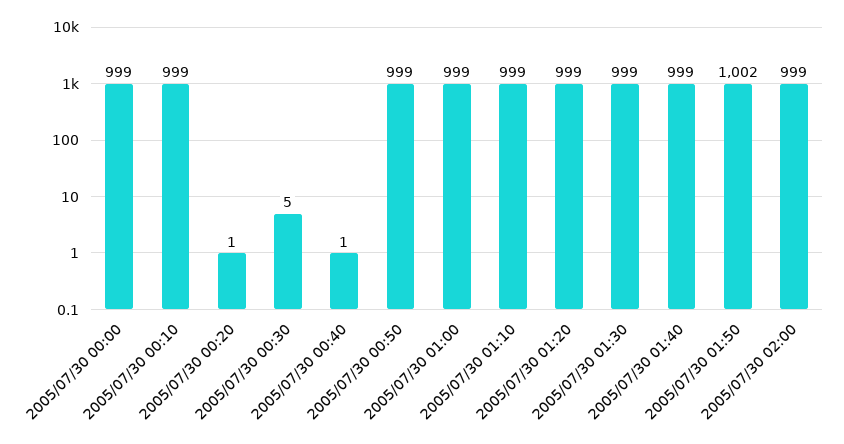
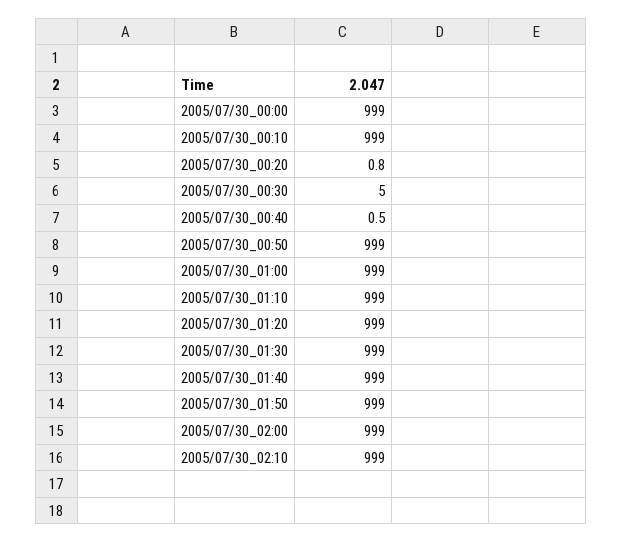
2005/07/30 01:50: 1002 -> 999
2005/07/30_02:10: none -> 999

